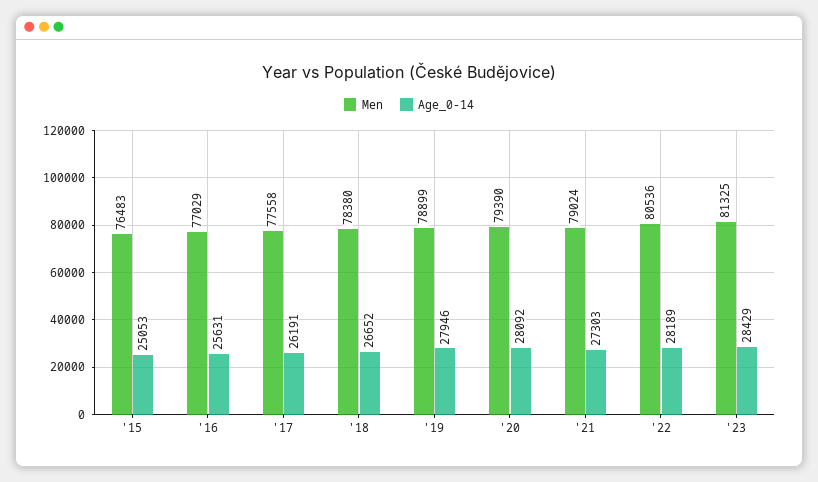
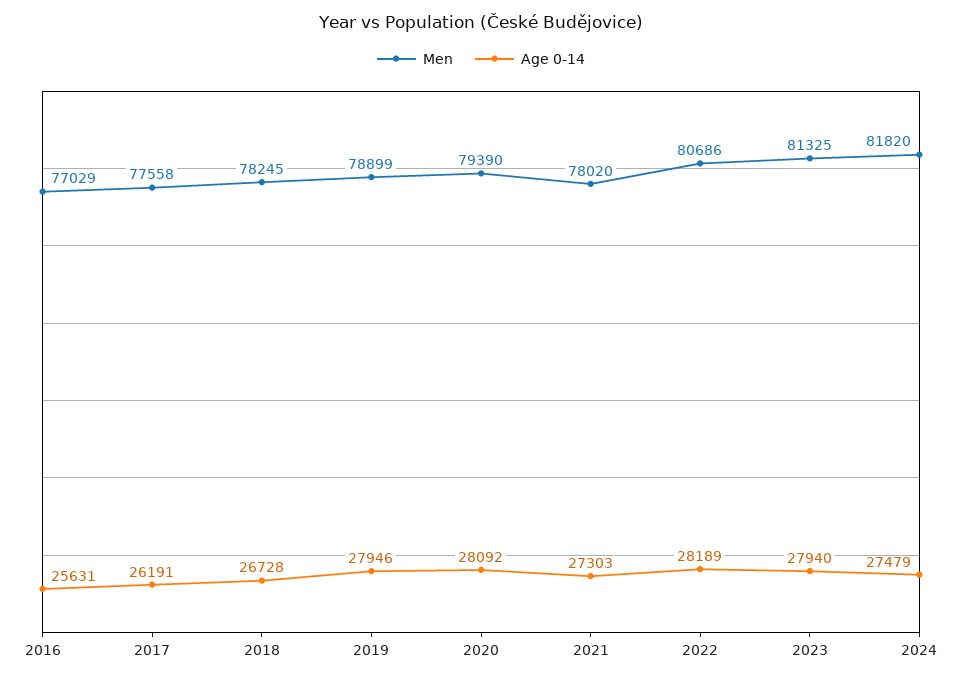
Men, '15: 76483 -> none
Age_0-14, '15: 25053 -> none
Men, '18: 78380 -> 78245
Age_0-14, '18: 26652 -> 26728
Men, '21: 79024 -> 78020
Men, '22: 80536 -> 80686
Age_0-14, '23: 28429 -> 27940
Men, 2024: none -> 81820
Age_0-14, 2024: none -> 27479

